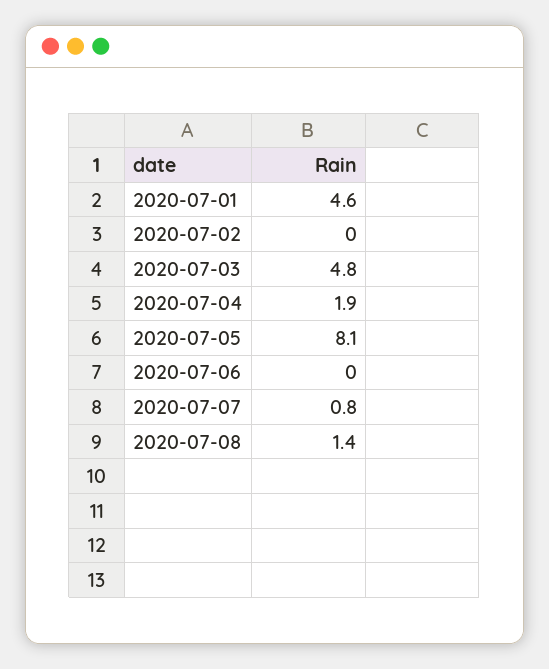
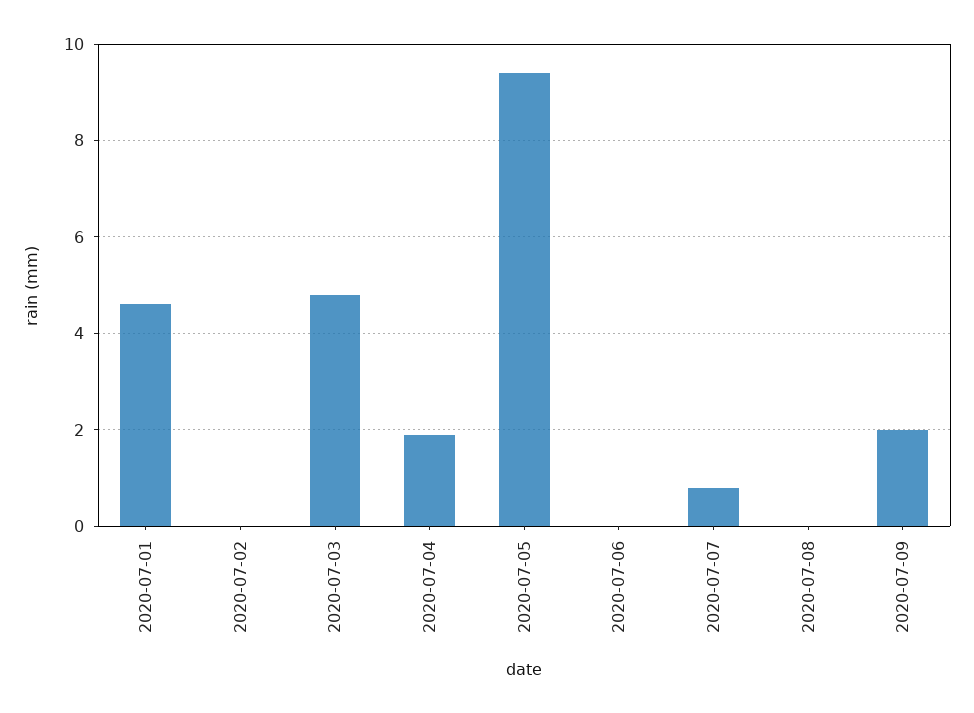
2020-07-05: 8.1 -> 9.5
2020-07-08: 1.4 -> 0
2020-07-09: none -> 2

